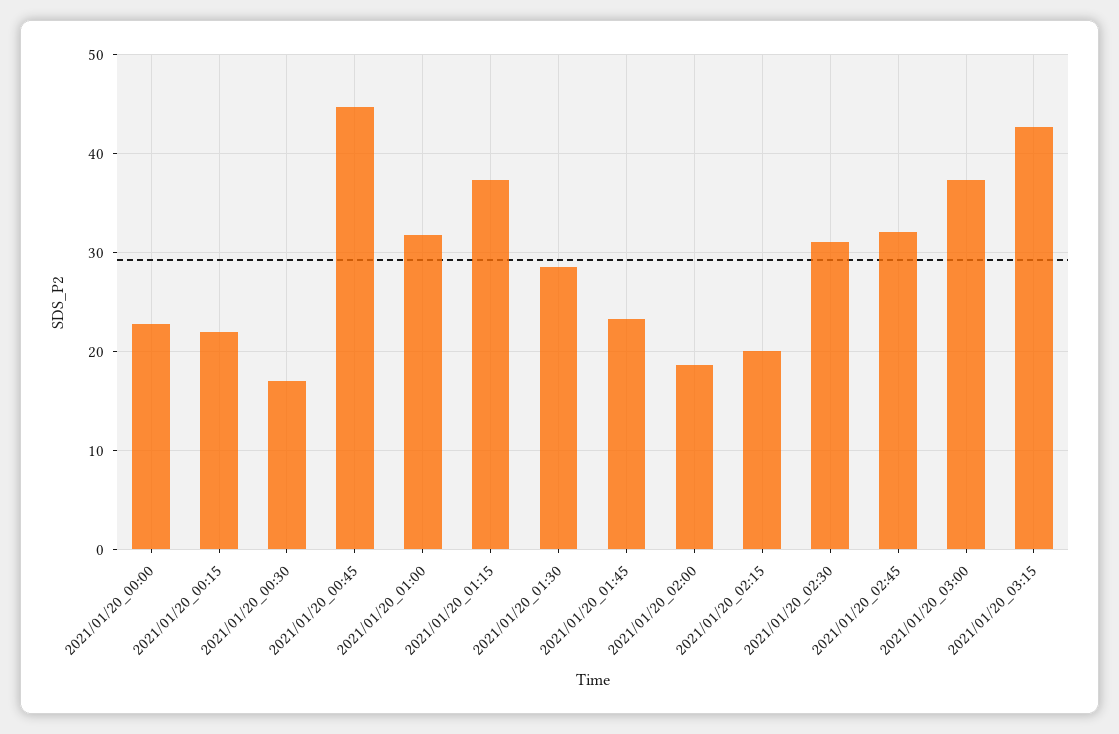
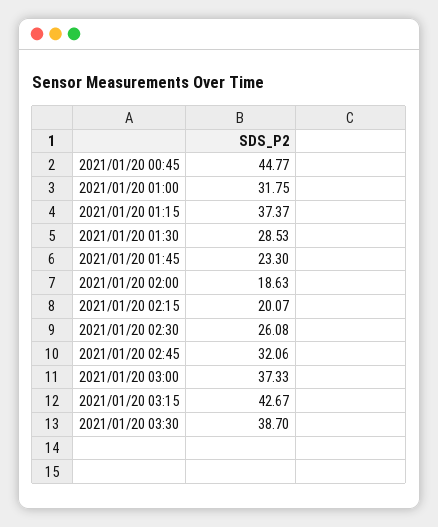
2021/01/20_00:00: 23 -> none
2021/01/20_00:15: 22 -> none
2021/01/20_00:30: 17 -> none
2021/01/20_02:30: 31 -> 26.08
2021/01/20 03:30: none -> 38.7

